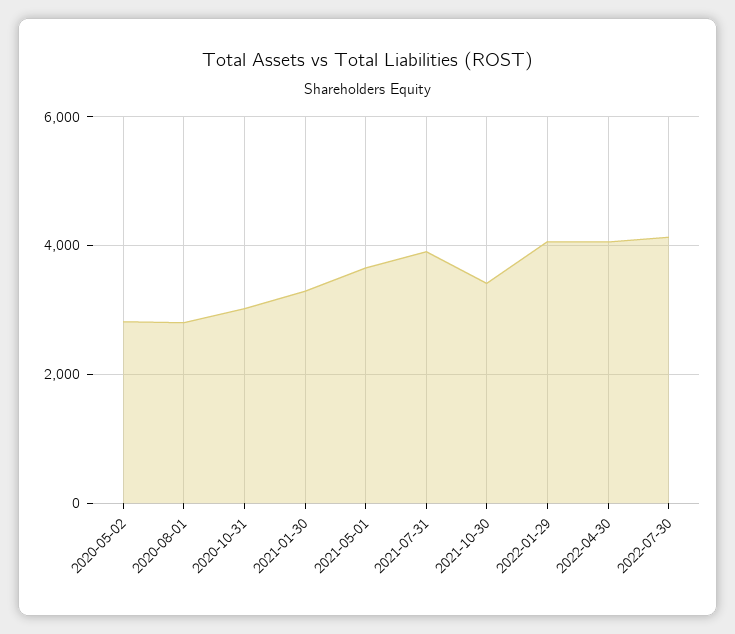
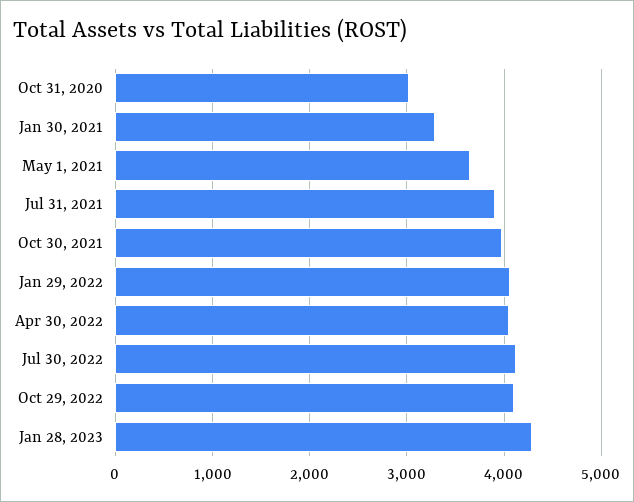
2020-05-02: 2800 -> none
2020-08-01: 2800 -> none
2021-10-30: 3400 -> 4000
Oct 29, 2022: none -> 4100
Jan 28, 2023: none -> 4300

